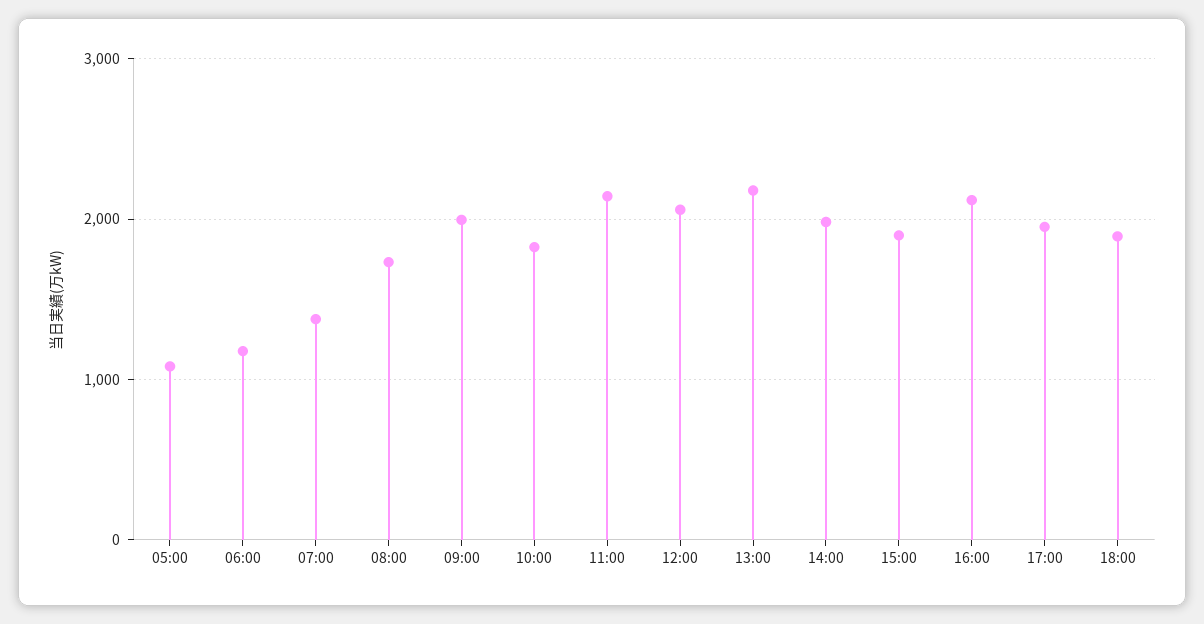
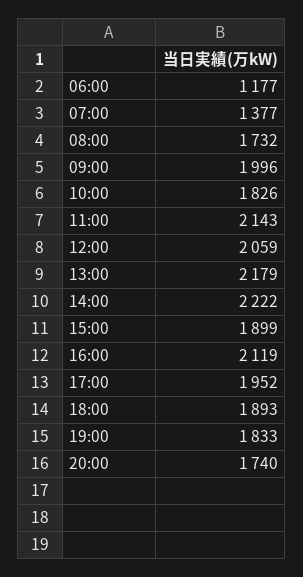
05:00: 1100 -> none
14:00: 2000 -> 2222
19:00: none -> 1833
20:00: none -> 1740

